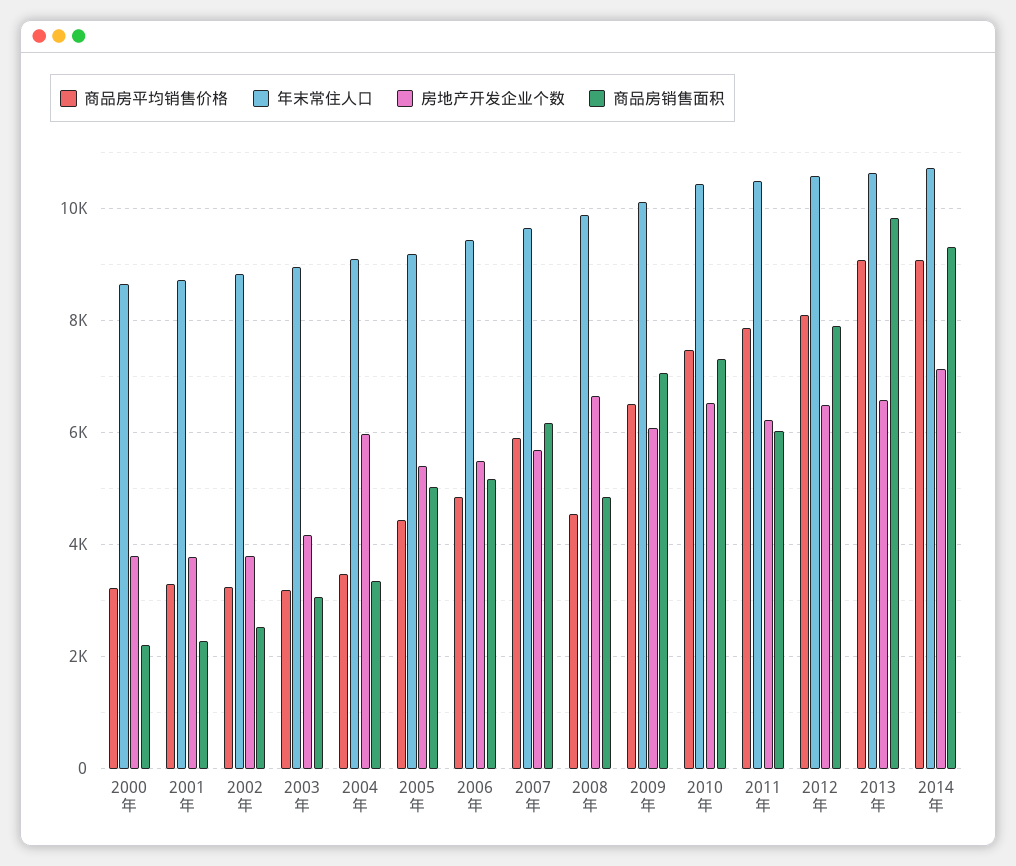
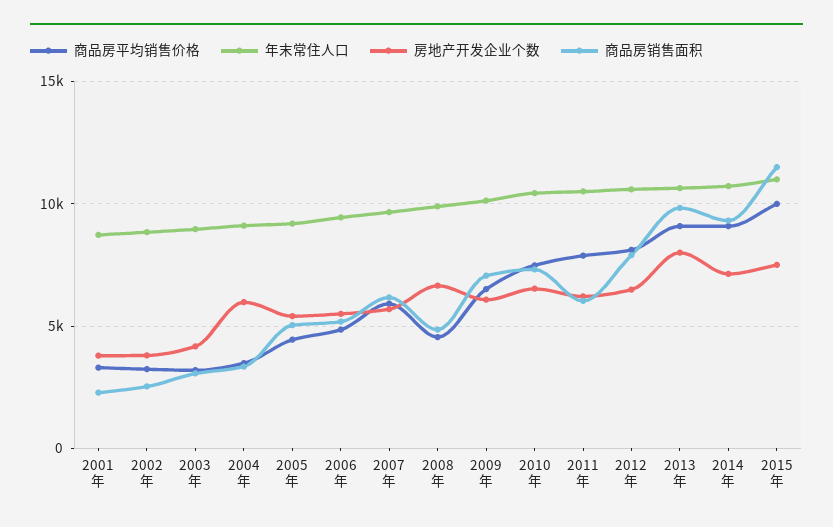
商品房平均销售价格, 2000年: 3200 -> none
年末常住人口, 2000年: 8600 -> none
房地产开发企业个数, 2000年: 3800 -> none
商品房销售面积, 2000年: 2200 -> none
房地产开发企业个数, 2013年: 6600 -> 8000
商品房平均销售价格, 2015年: none -> 10000
年末常住人口, 2015年: none -> 11000
房地产开发企业个数, 2015年: none -> 7500
商品房销售面积, 2015年: none -> 11500

